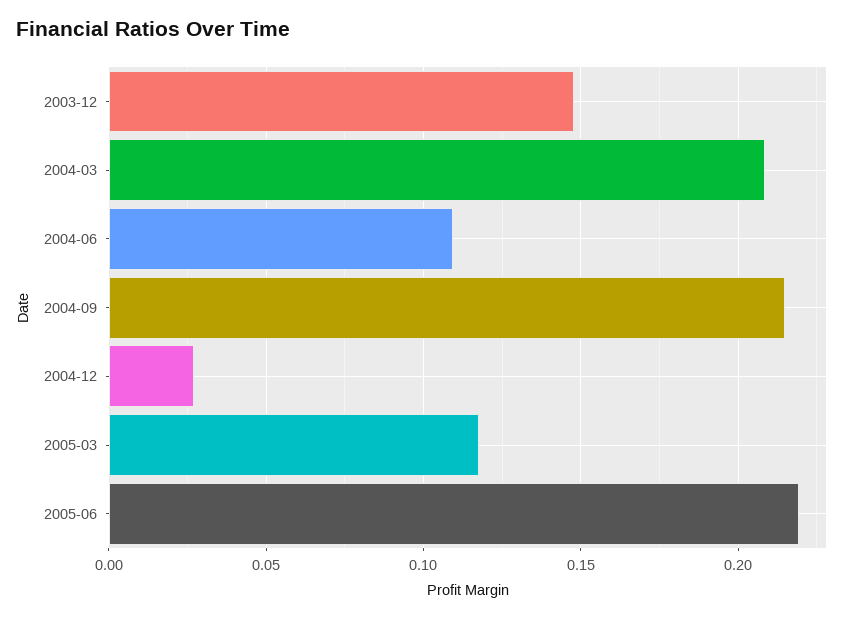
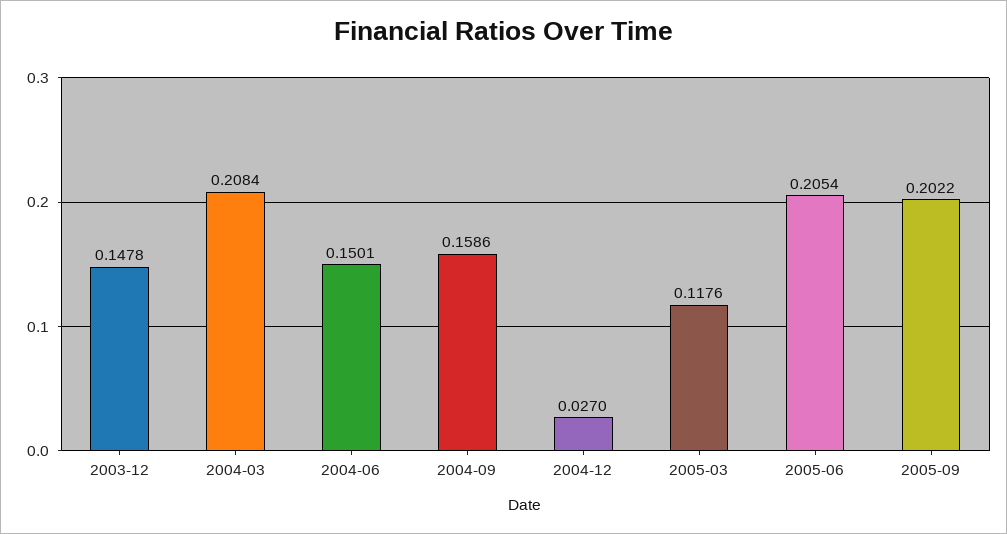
2004-06: 0.11 -> 0.1501
2004-09: 0.215 -> 0.1586
2005-06: 0.22 -> 0.2054
2005-09: none -> 0.2022

